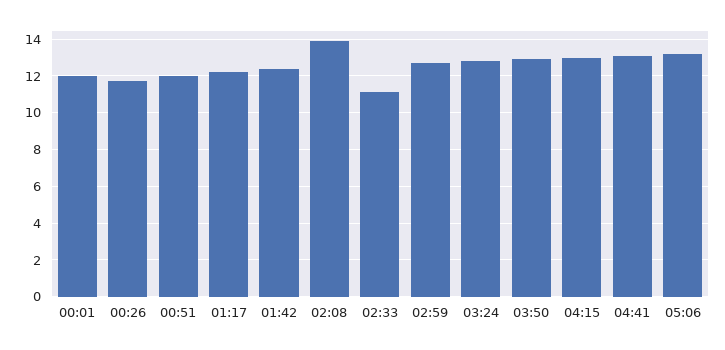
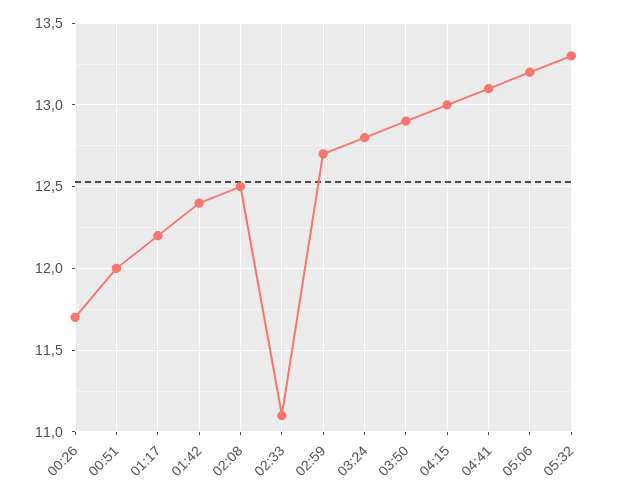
00:01: 12 -> none
02:08: 14 -> 12.5
05:32: none -> 13.3

